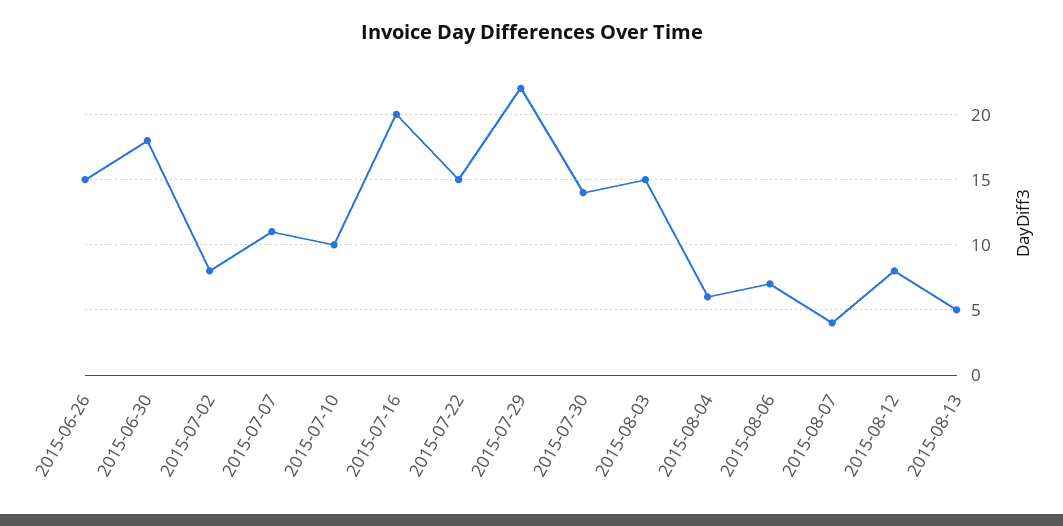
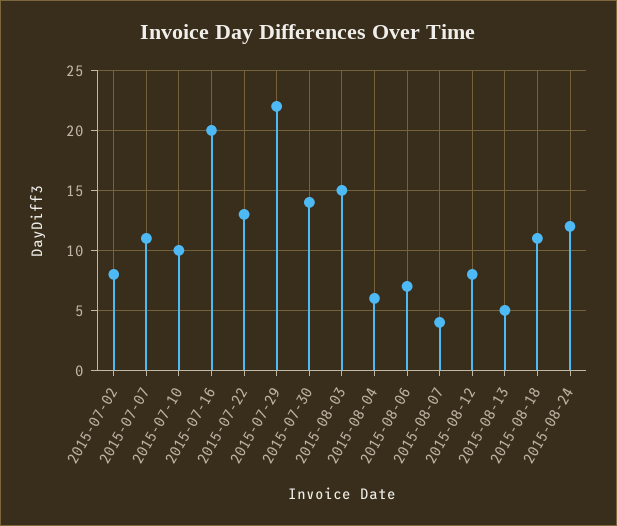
2015-06-26: 15 -> none
2015-06-30: 18 -> none
2015-07-22: 15 -> 13
2015-08-18: none -> 11
2015-08-24: none -> 12

